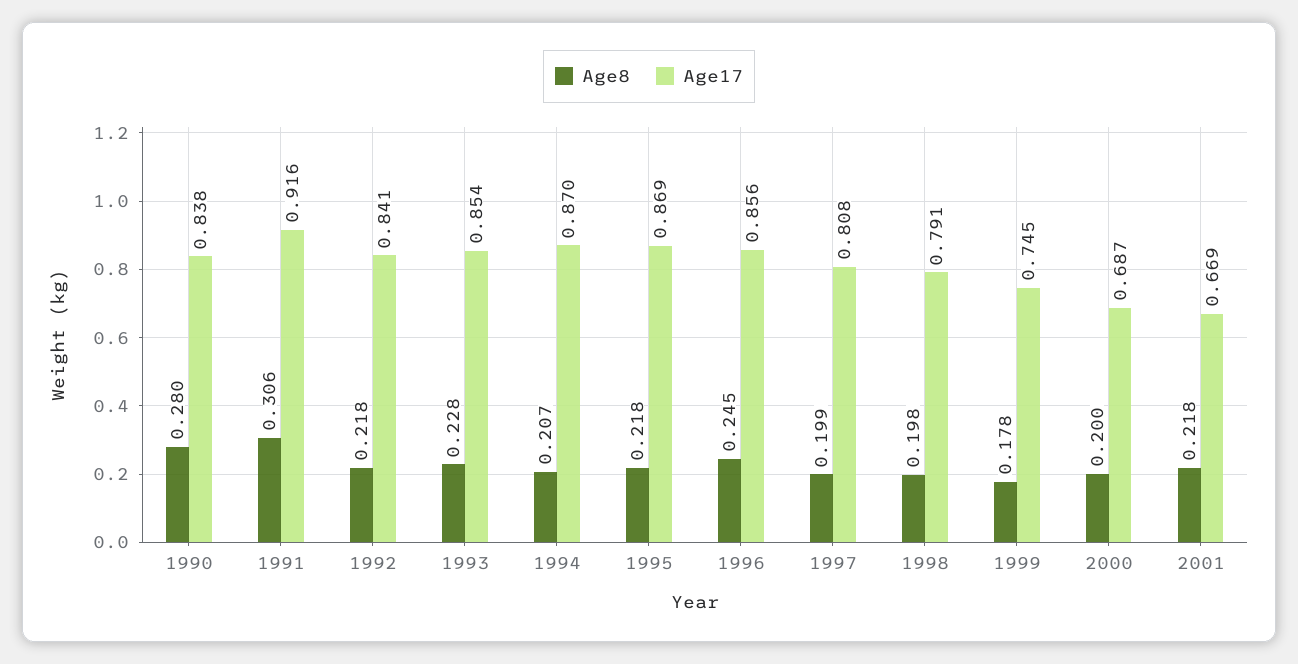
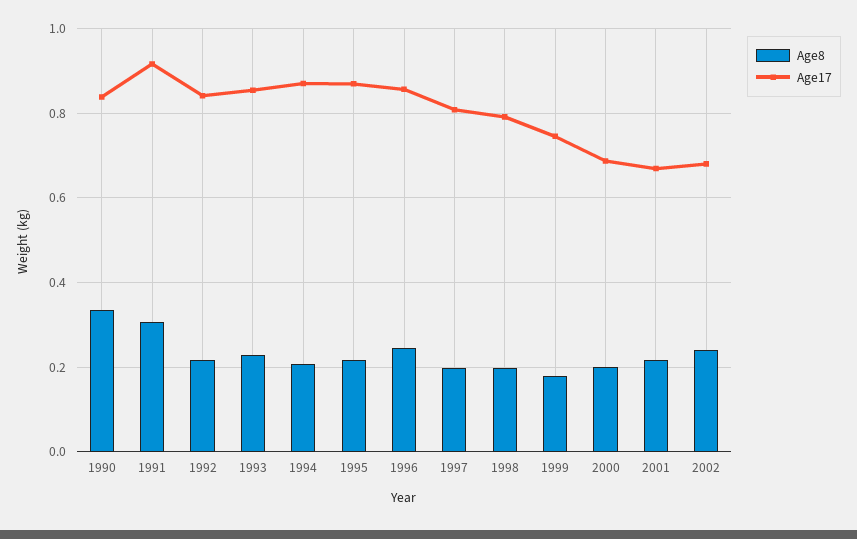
Age8, 1990: 0.28 -> 0.34
Age8, 2002: none -> 0.24
Age17, 2002: none -> 0.68

